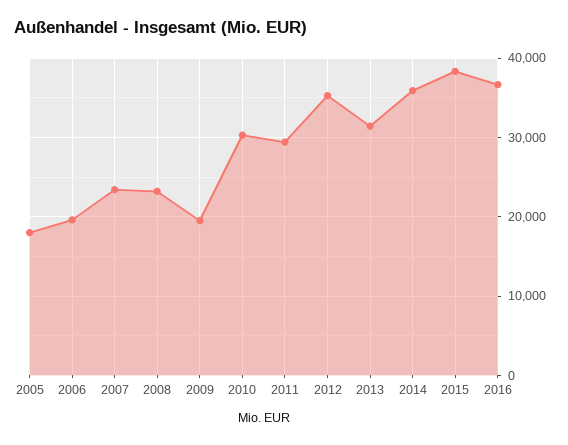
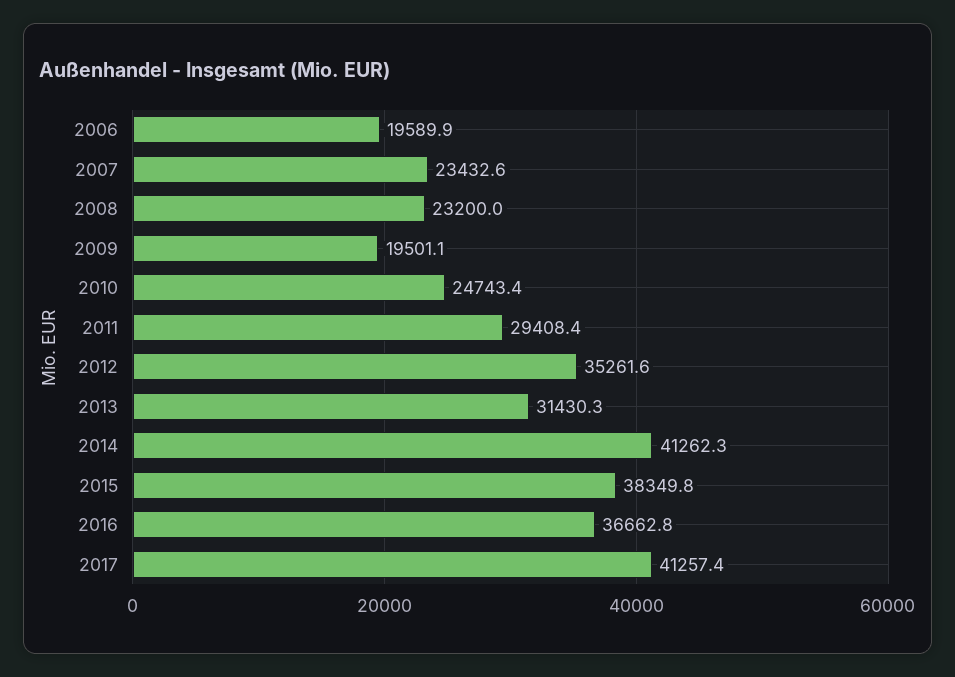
2005: 18000 -> none
2010: 30000 -> 24743.4
2014: 36000 -> 41262.3
2017: none -> 41257.4

